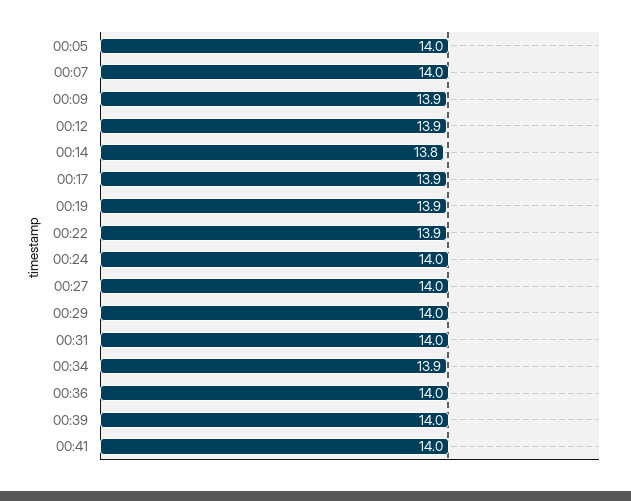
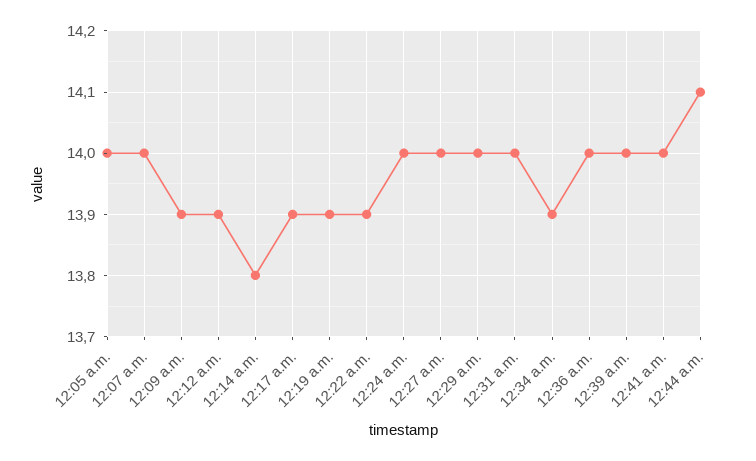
12:44 a.m.: none -> 14.1

